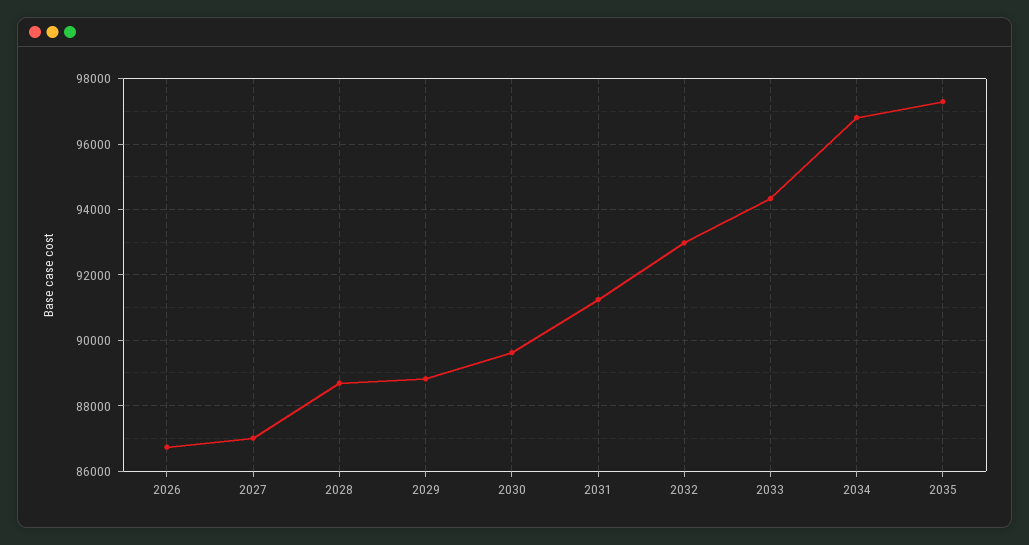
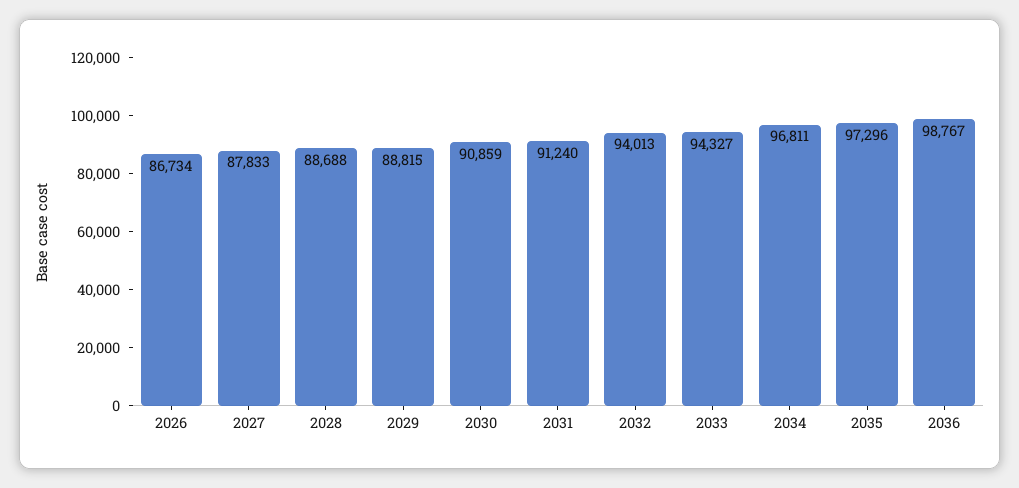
2027: 87000 -> 87833
2030: 89600 -> 90859
2032: 93000 -> 94013
2036: none -> 98767

